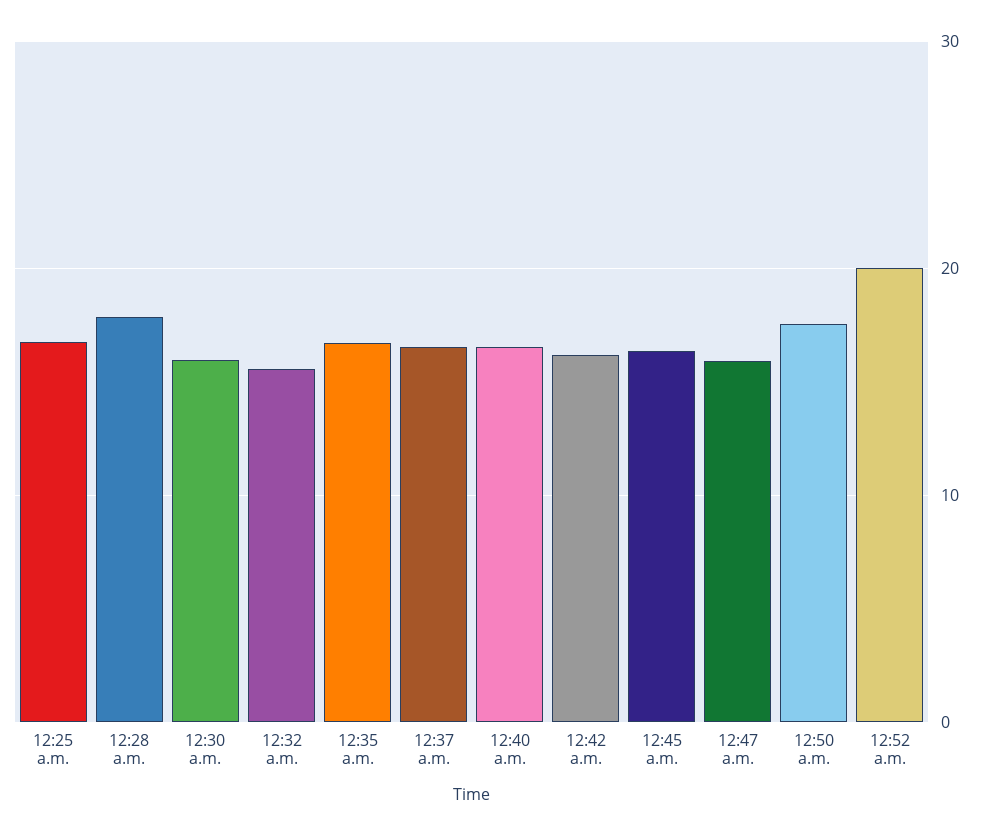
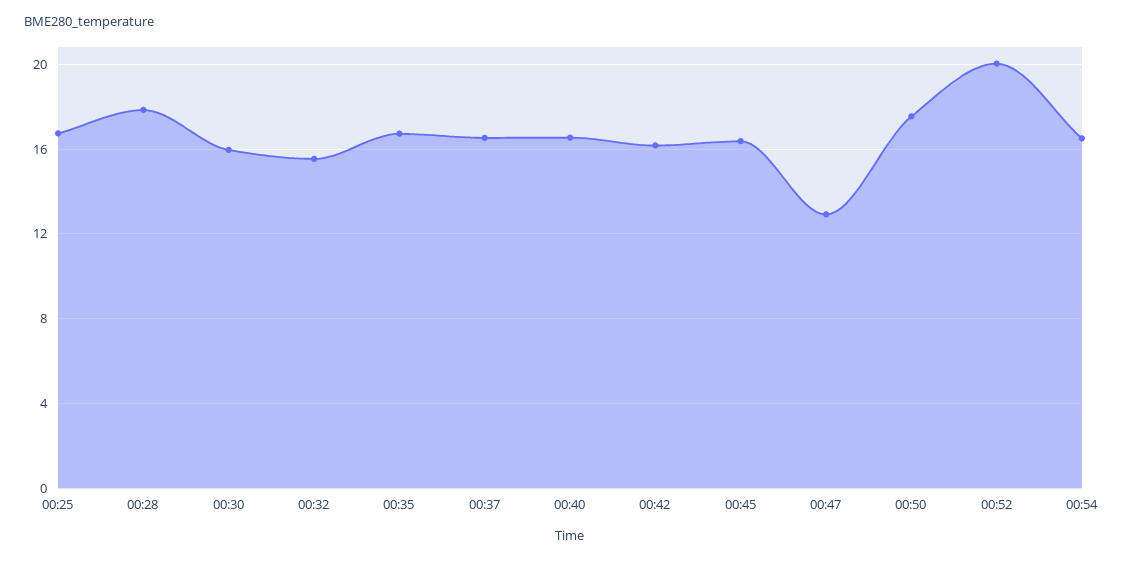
12:47 a.m.: 16 -> 13
00:54: none -> 16.5

